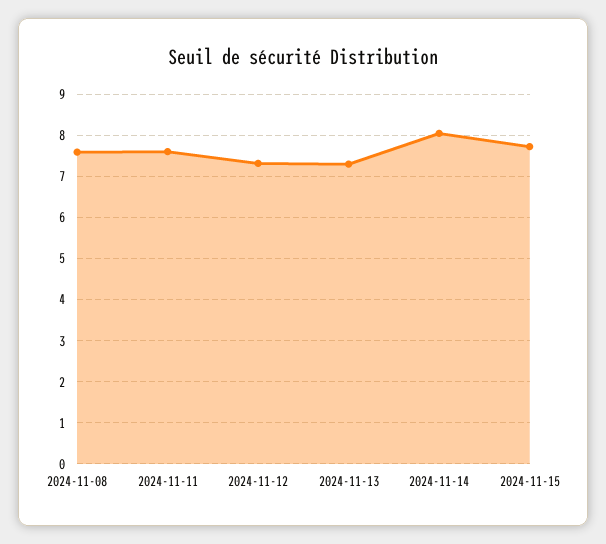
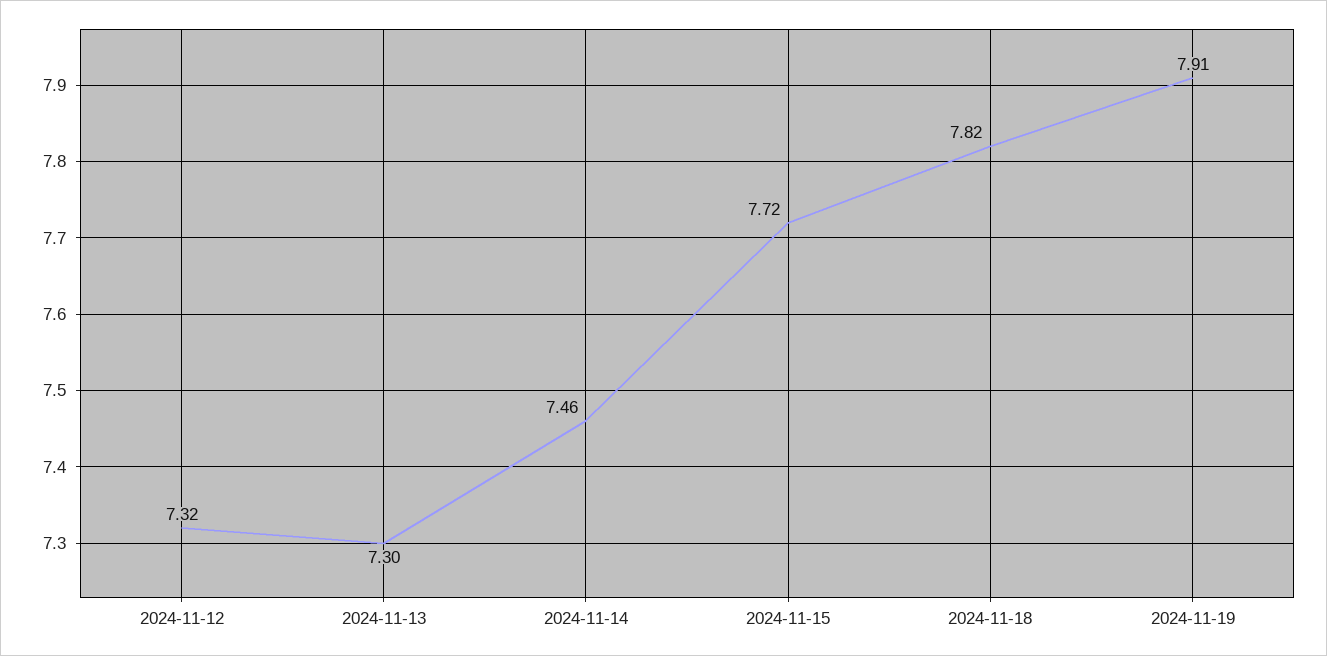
2024-11-08: 7.6 -> none
2024-11-11: 7.6 -> none
2024-11-14: 8 -> 7.46
2024-11-18: none -> 7.82
2024-11-19: none -> 7.91

